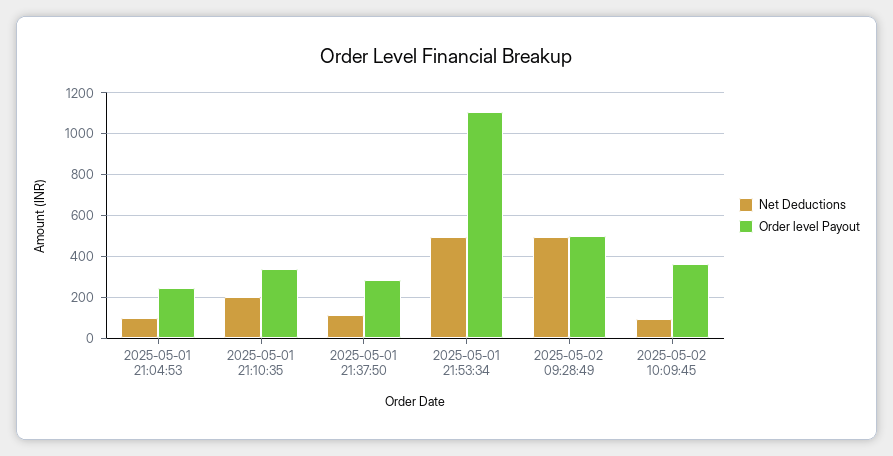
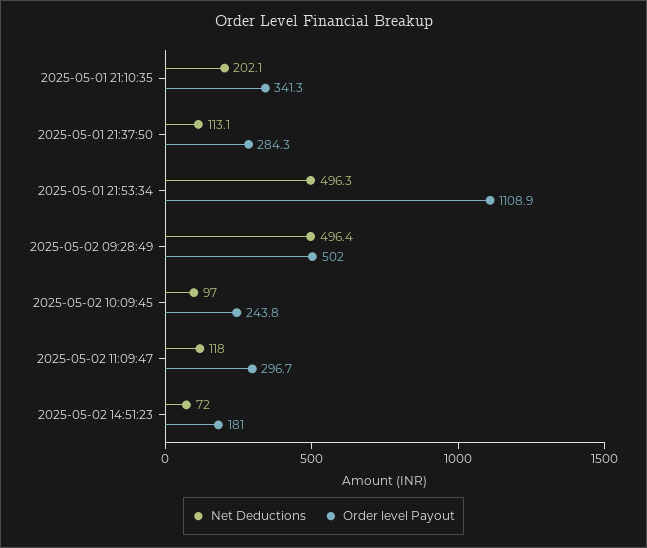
Net Deductions, 2025-05-01 21:04:53: 100 -> none
Order level Payout, 2025-05-01 21:04:53: 250 -> none
Order level Payout, 2025-05-02 10:09:45: 350 -> 243.8
Net Deductions, 2025-05-02 11:09:47: none -> 118
Order level Payout, 2025-05-02 11:09:47: none -> 296.7
Net Deductions, 2025-05-02 14:51:23: none -> 72
Order level Payout, 2025-05-02 14:51:23: none -> 181

